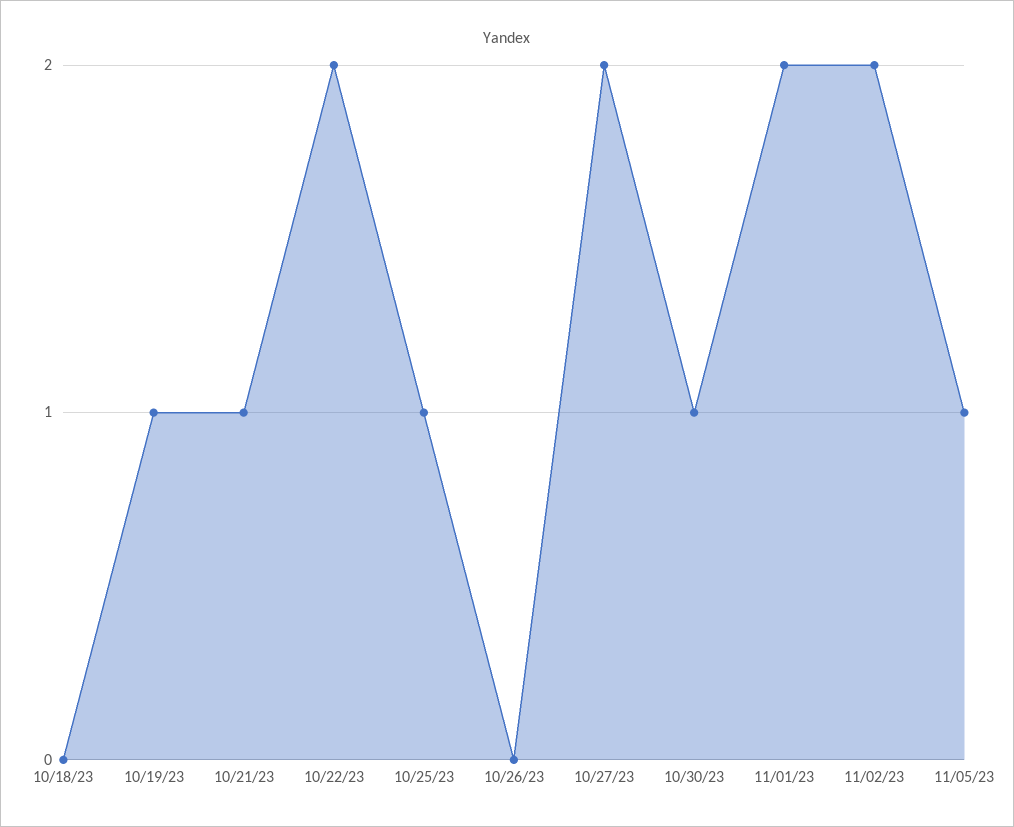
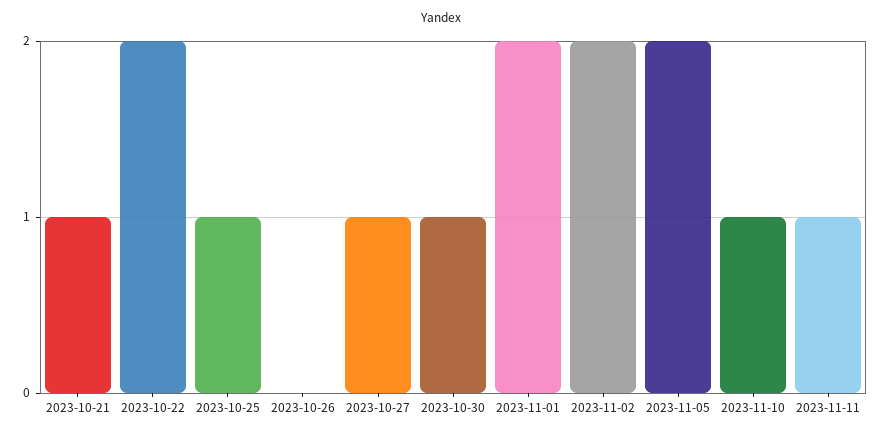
10/18/23: 0 -> none
10/19/23: 1 -> none
10/27/23: 2 -> 1
11/05/23: 1 -> 2
2023-11-10: none -> 1
2023-11-11: none -> 1

